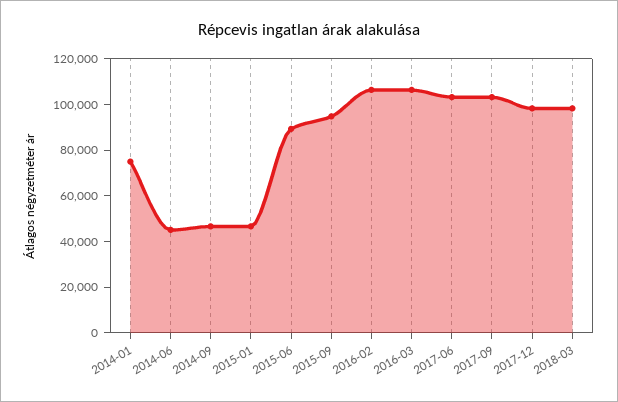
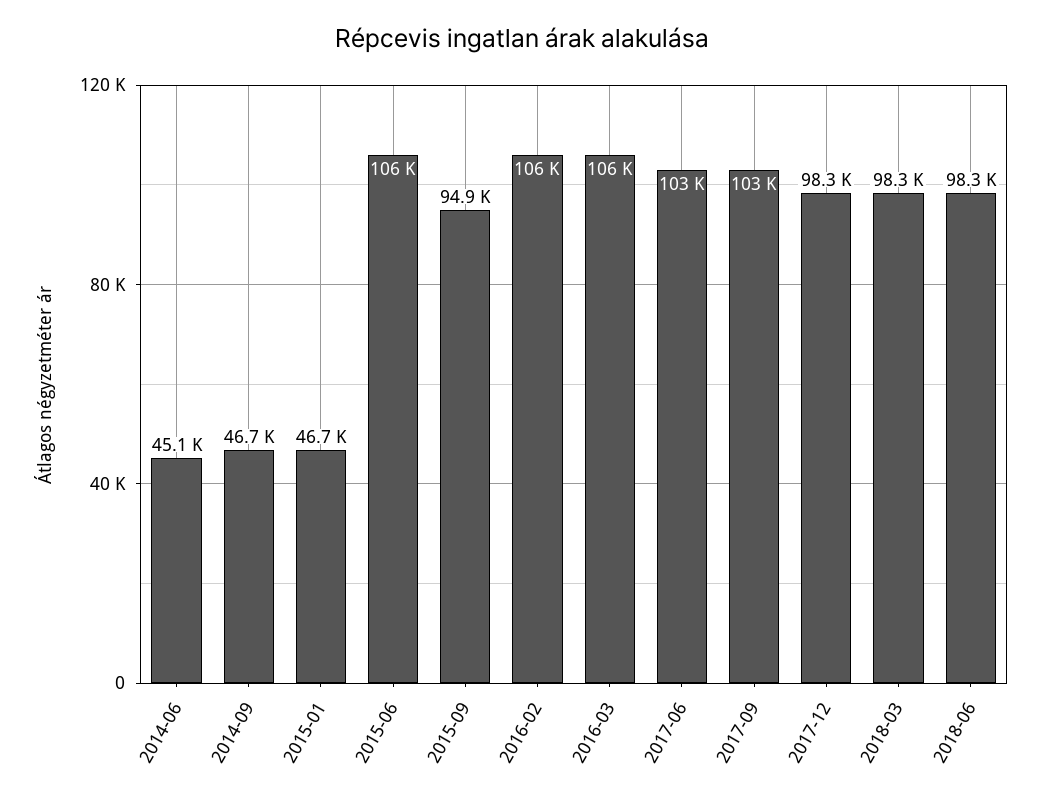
2014-01: 75000 -> none
2015-06: 90000 -> 106000
2018-06: none -> 98300

